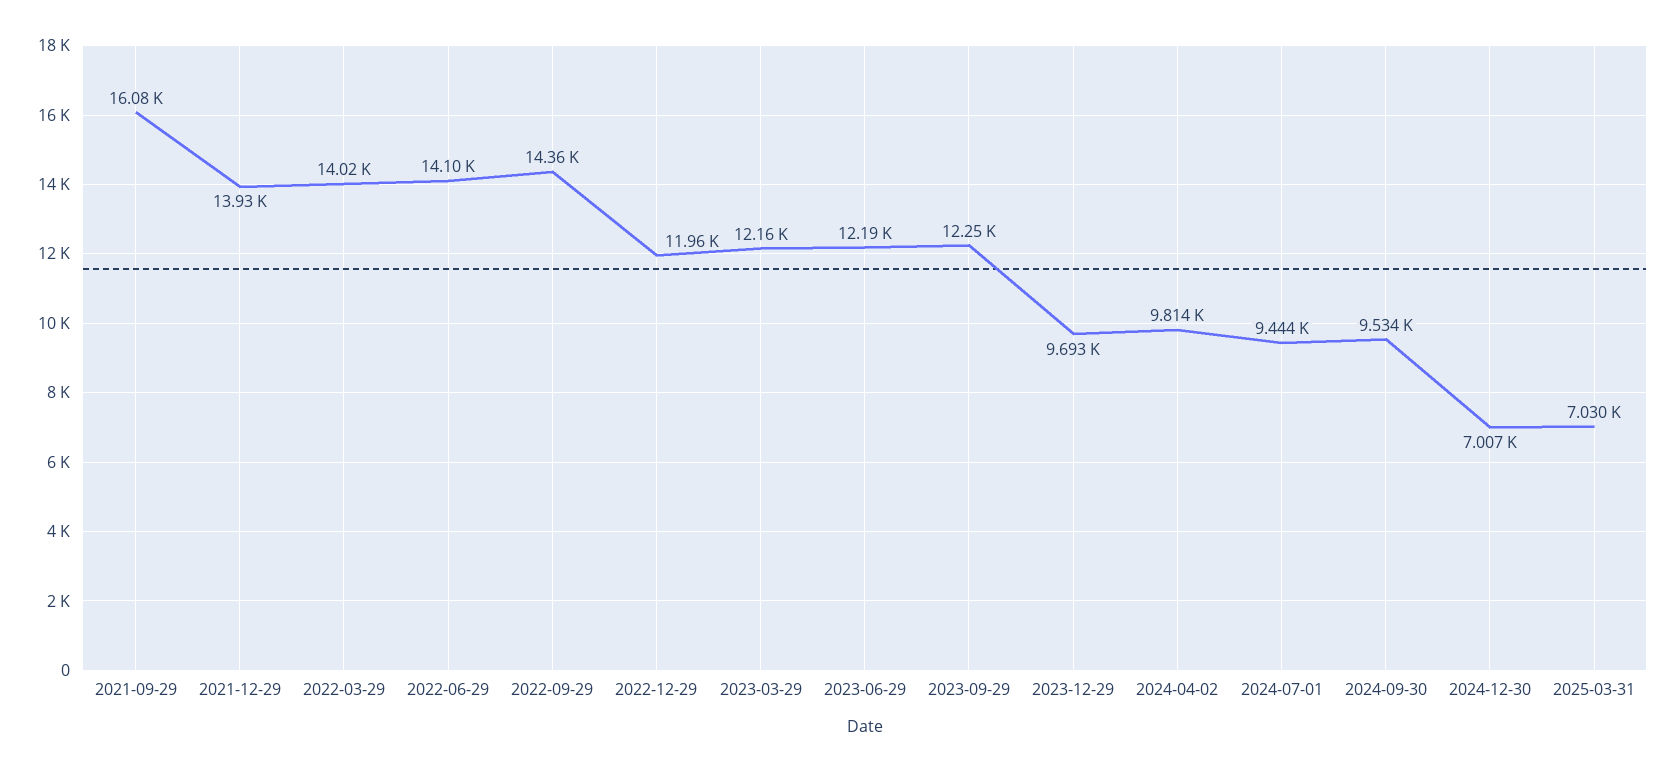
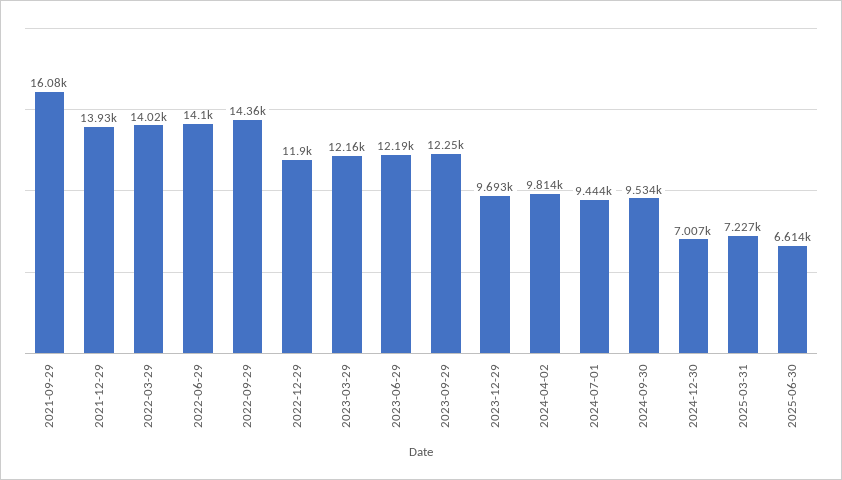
2022-12-29: 11960 -> 11900
2025-03-31: 7030 -> 7227
2025-06-30: none -> 6614

